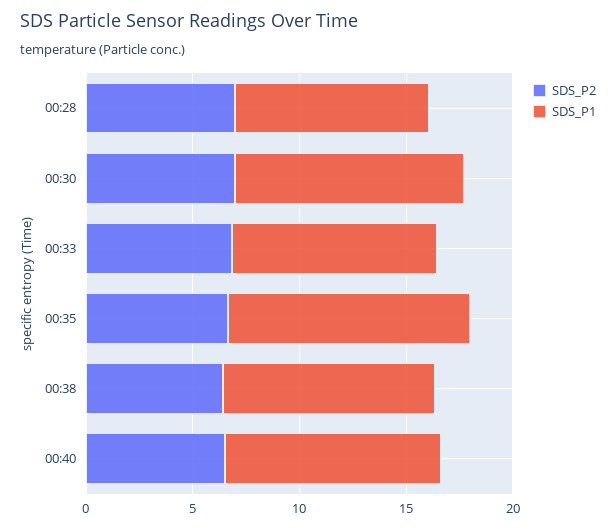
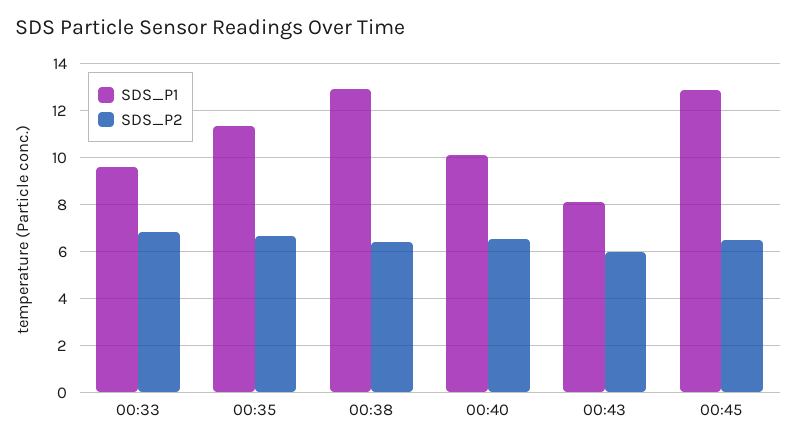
SDS_P2, 00:28: 7 -> none
SDS_P1, 00:28: 9 -> none
SDS_P2, 00:30: 7 -> none
SDS_P1, 00:30: 11 -> none
SDS_P1, 00:38: 10 -> 13
SDS_P1, 00:43: none -> 8
SDS_P2, 00:43: none -> 6
SDS_P1, 00:45: none -> 13
SDS_P2, 00:45: none -> 6.5

